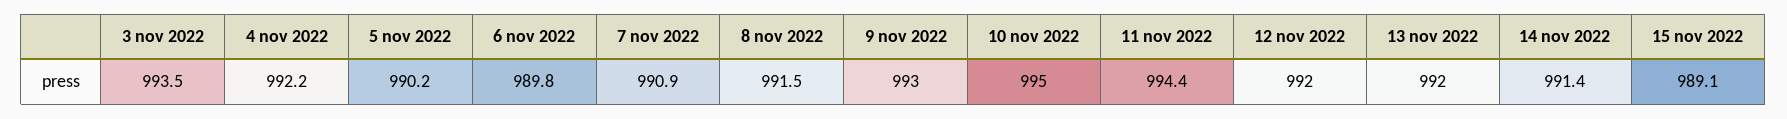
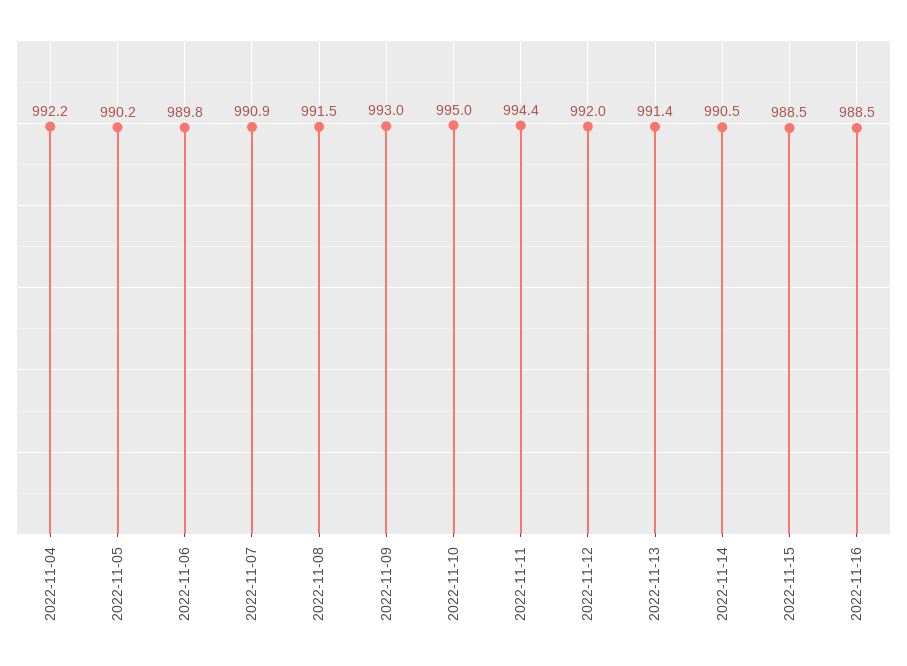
3 nov 2022: 993.5 -> none
13 nov 2022: 992 -> 991.4
14 nov 2022: 991.4 -> 990.5
15 nov 2022: 989.1 -> 988.5
2022-11-16: none -> 988.5

